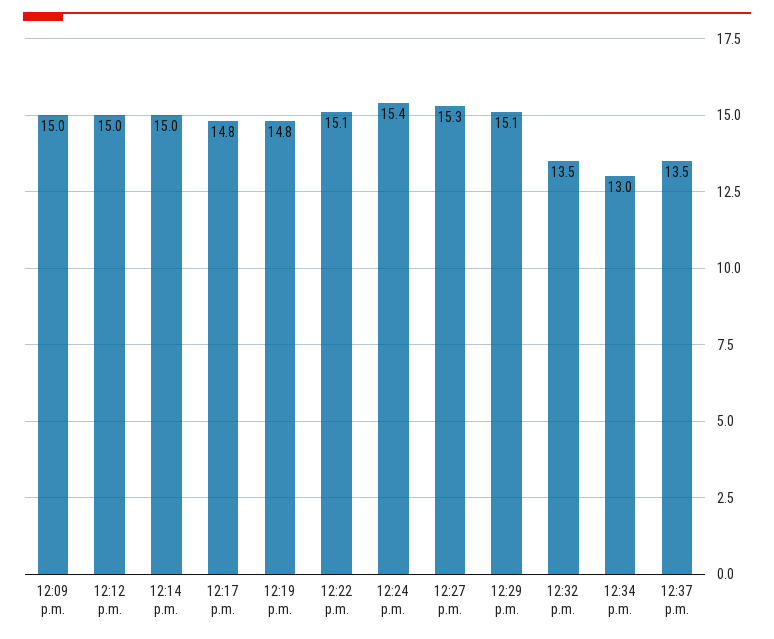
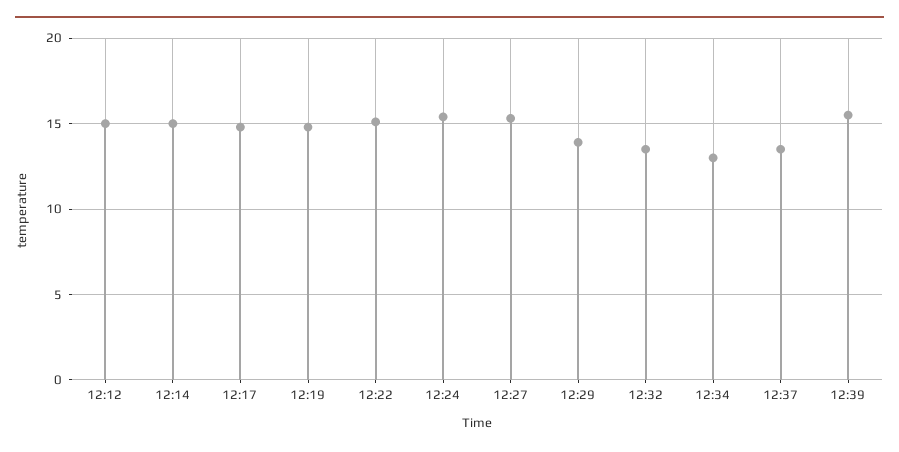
12:09 p.m.: 15 -> none
12:29 p.m.: 15.1 -> 14
12:39: none -> 15.5

